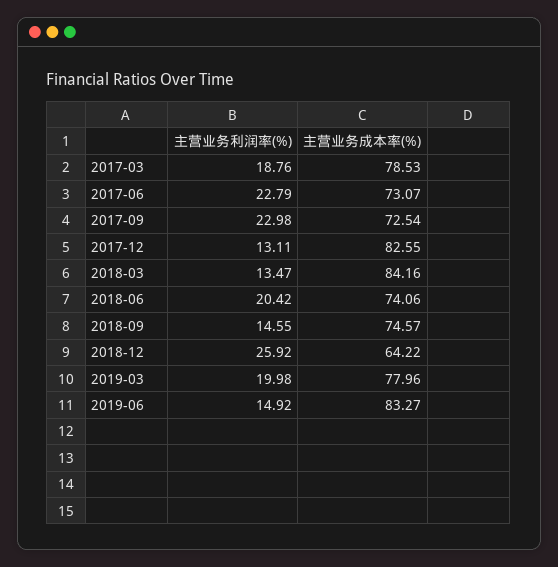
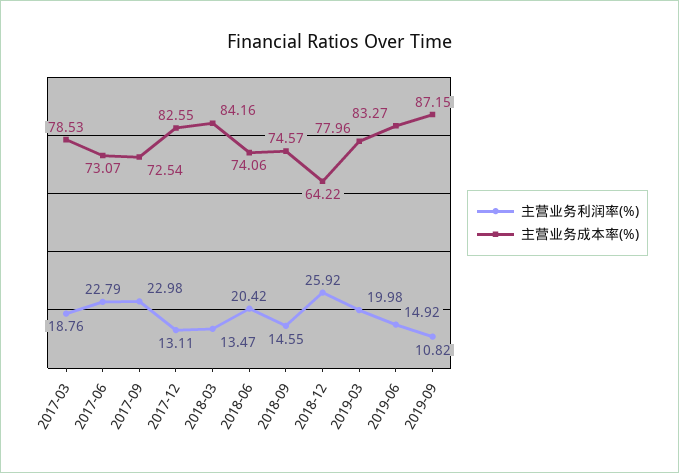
主营业务利润率(%), 2019-09: none -> 10.82
主营业务成本率(%), 2019-09: none -> 87.15

